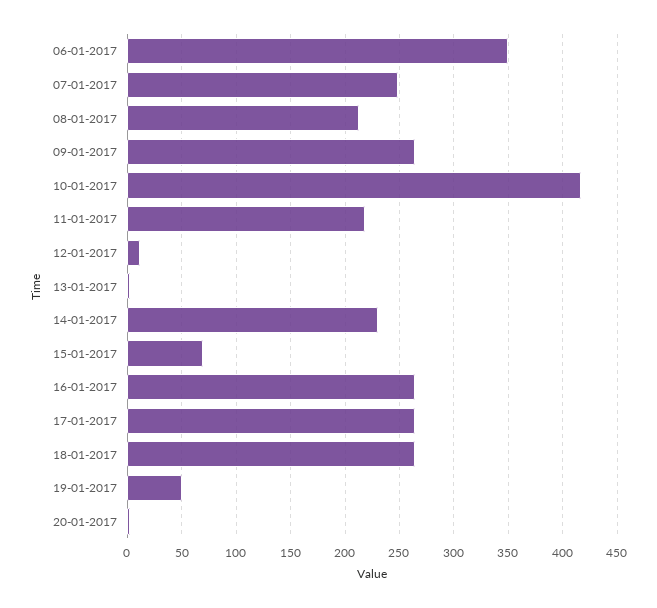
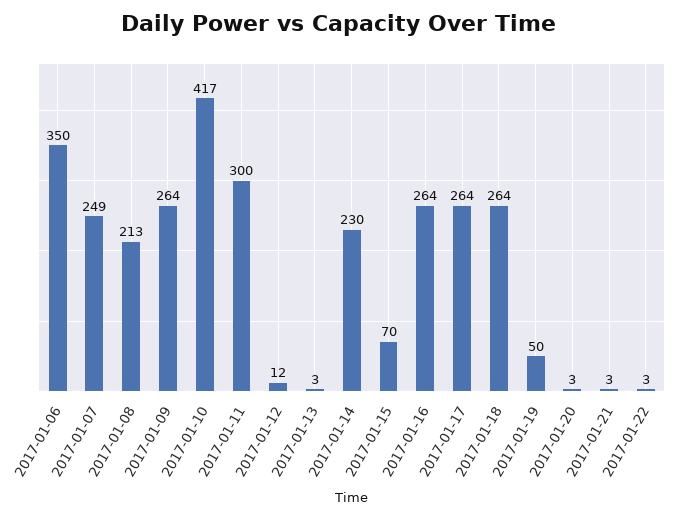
11-01-2017: 220 -> 300
2017-01-21: none -> 3
2017-01-22: none -> 3

